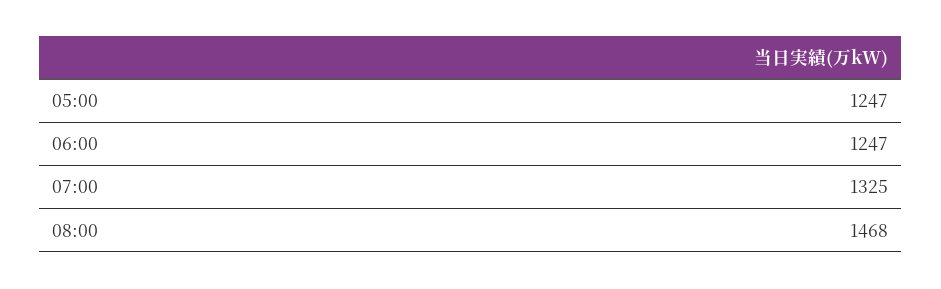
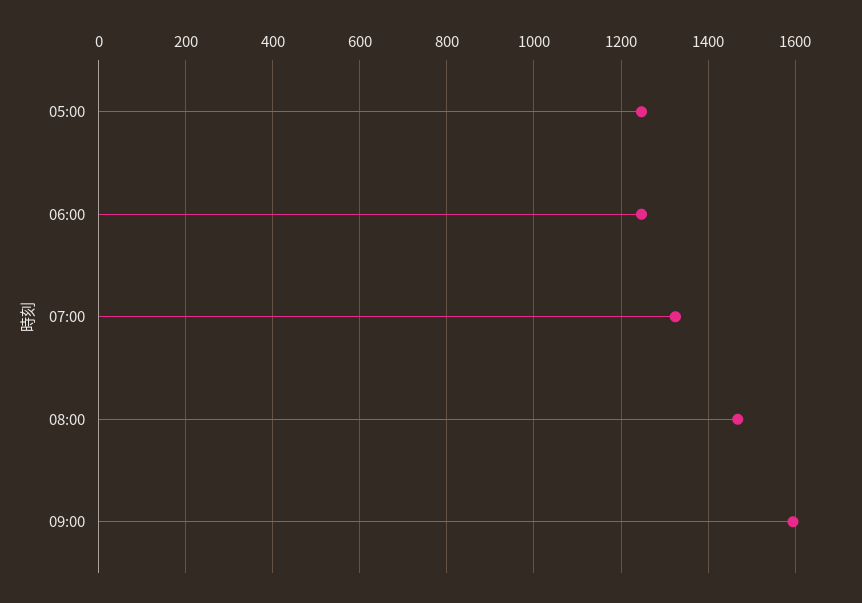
09:00: none -> 1600

